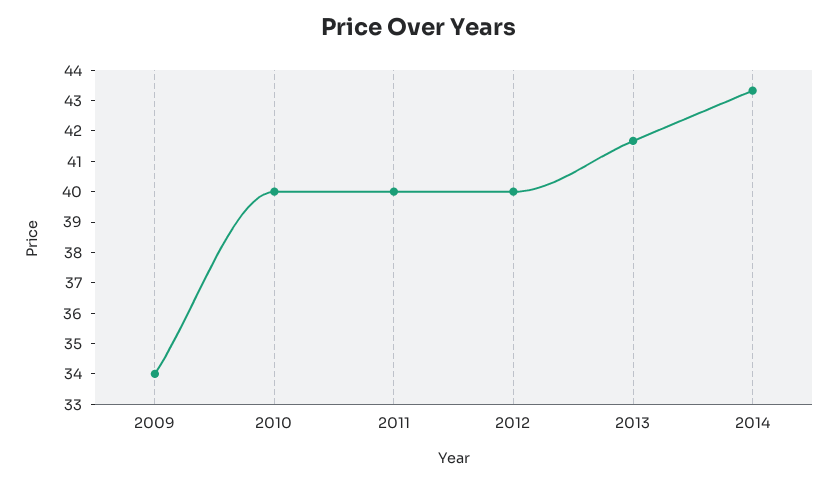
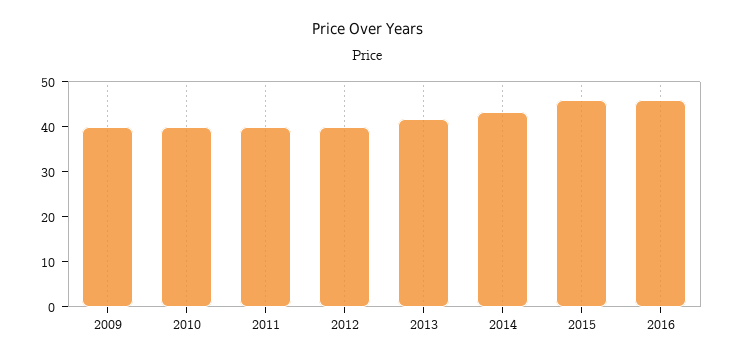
2009: 34 -> 40
2015: none -> 46
2016: none -> 46

